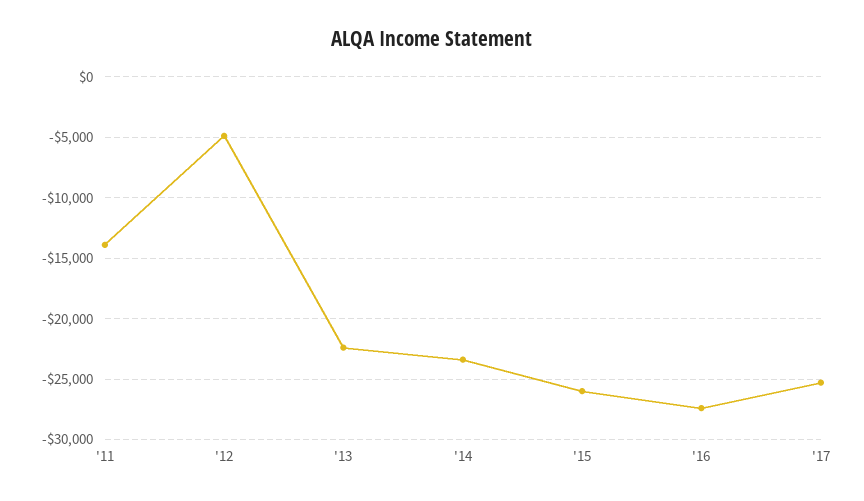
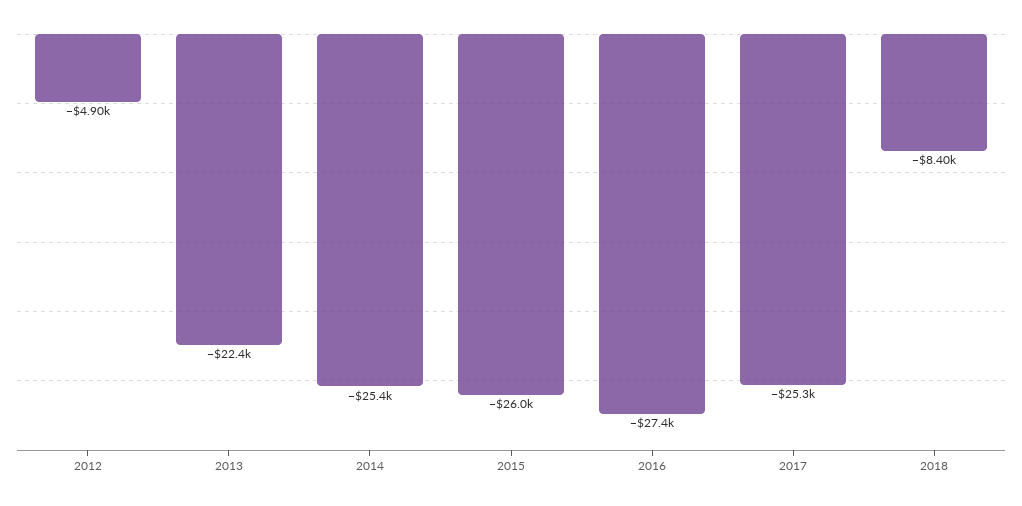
'11: -14000 -> none
'14: -23500 -> -25400
2018: none -> -8400

